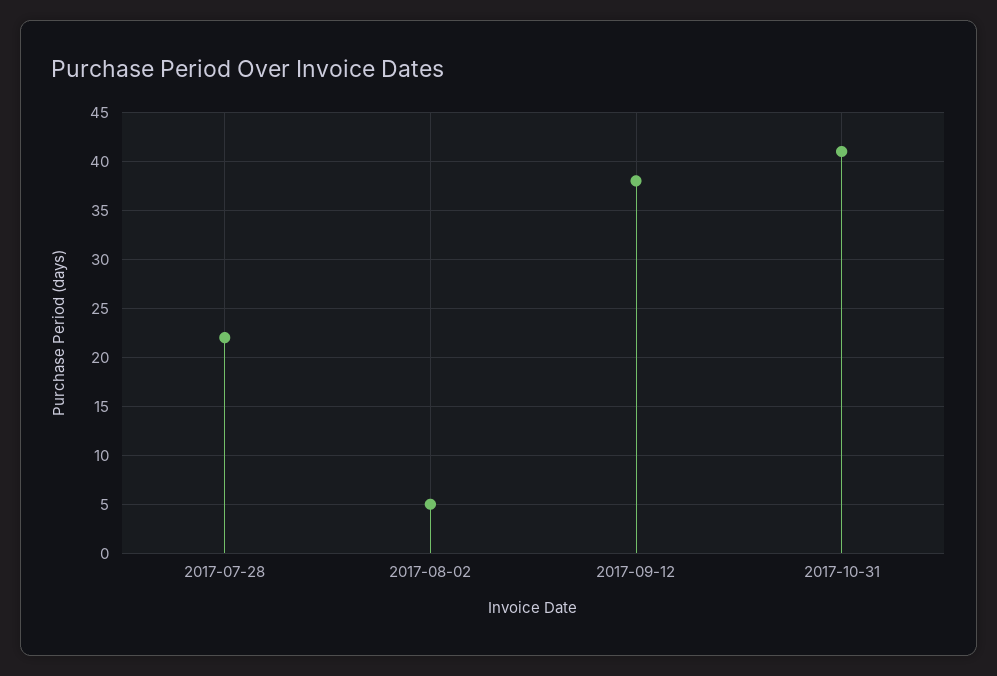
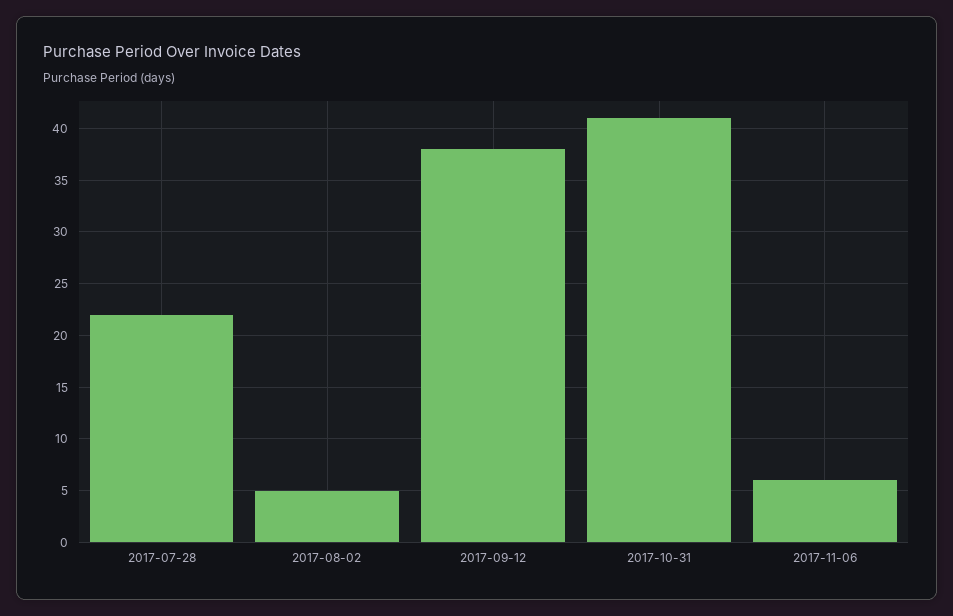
2017-11-06: none -> 6

